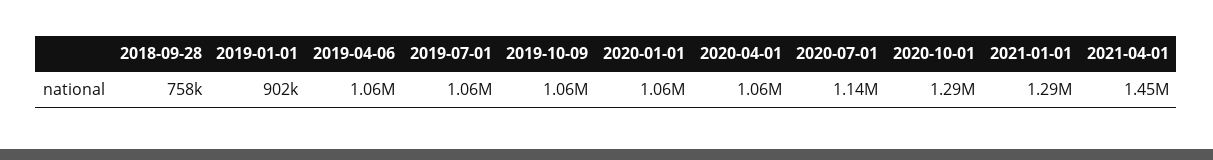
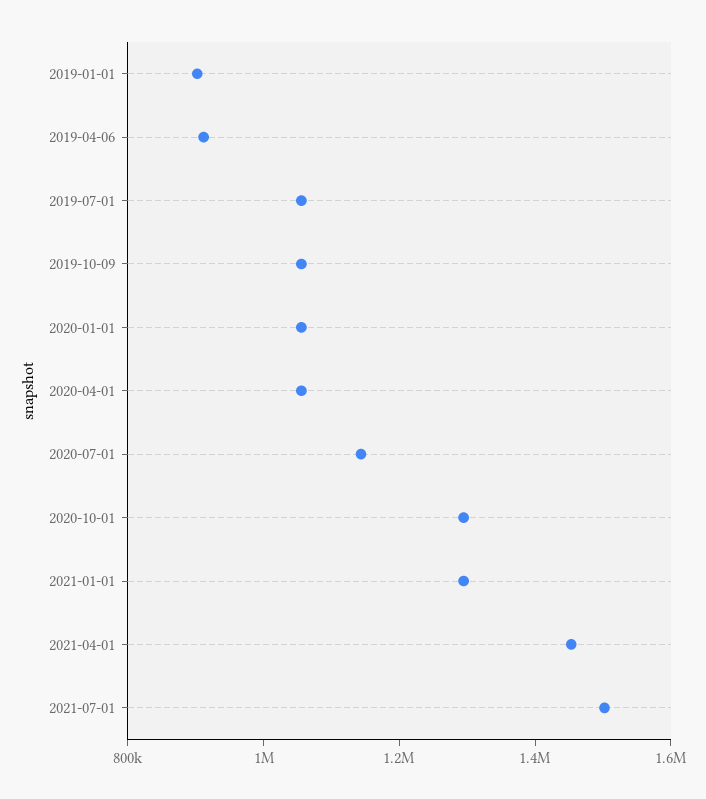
2018-09-28: 758000 -> none
2019-04-06: 1060000 -> 900000
2021-07-01: none -> 1500000

